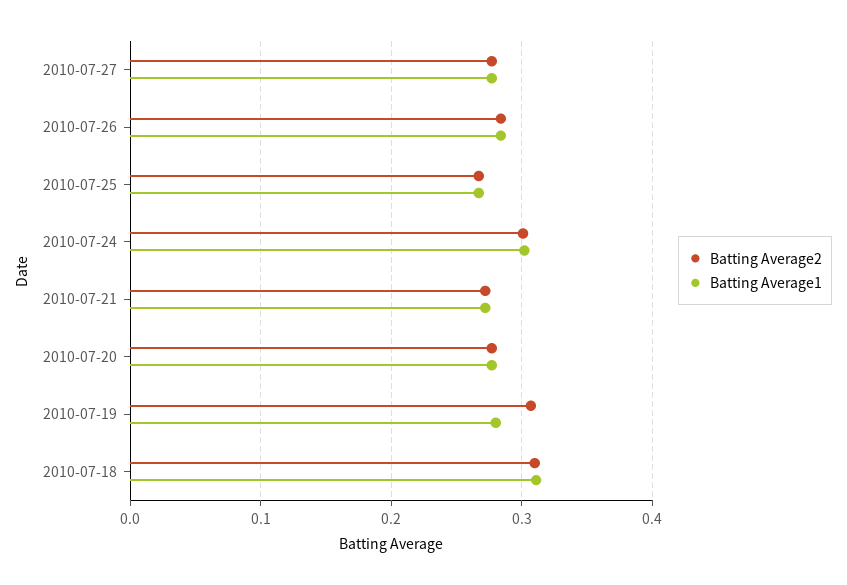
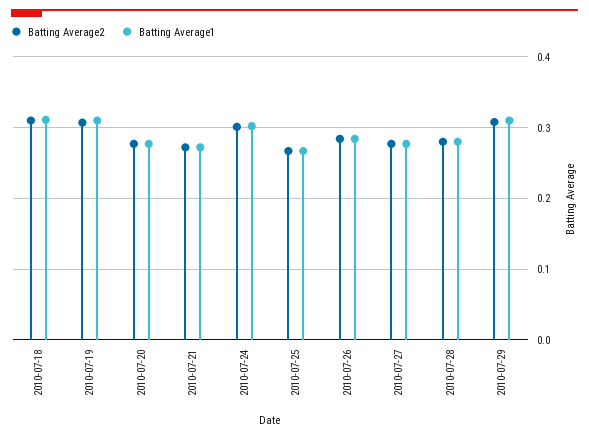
Batting Average1, 2010-07-19: 0.28 -> 0.31
Batting Average2, 2010-07-28: none -> 0.28
Batting Average1, 2010-07-28: none -> 0.28
Batting Average2, 2010-07-29: none -> 0.31
Batting Average1, 2010-07-29: none -> 0.31

